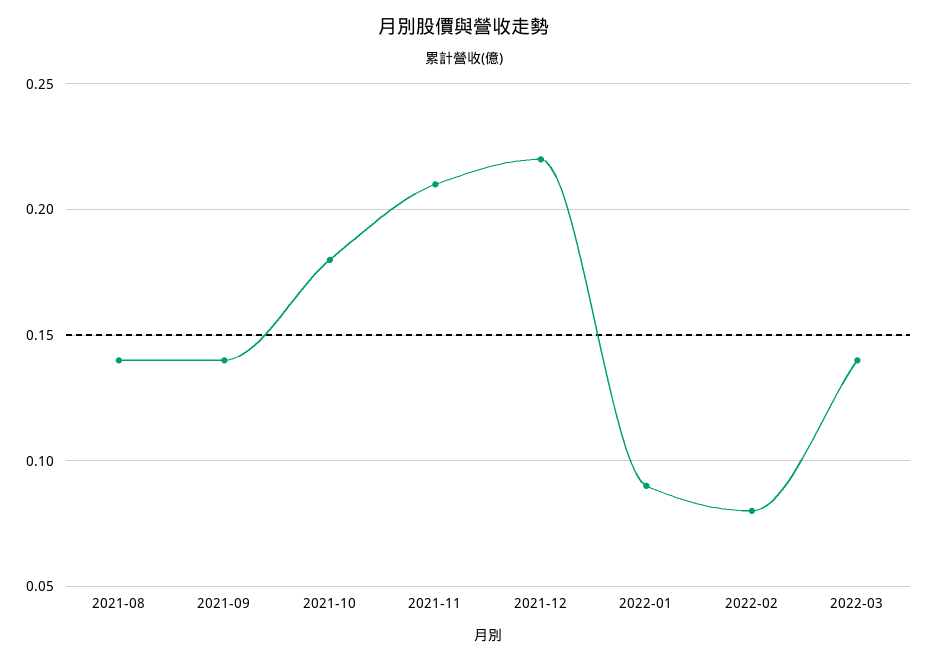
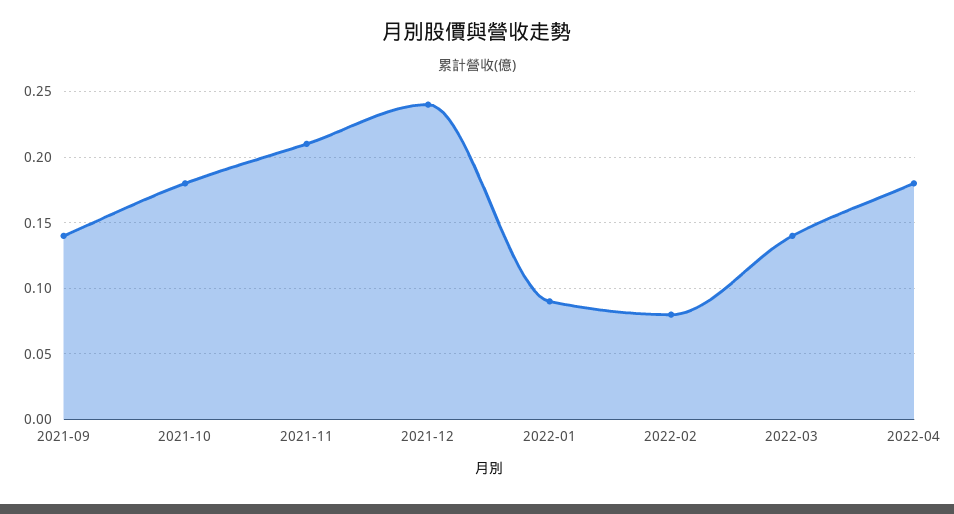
2021-08: 0.14 -> none
2021-12: 0.22 -> 0.24
2022-04: none -> 0.18

